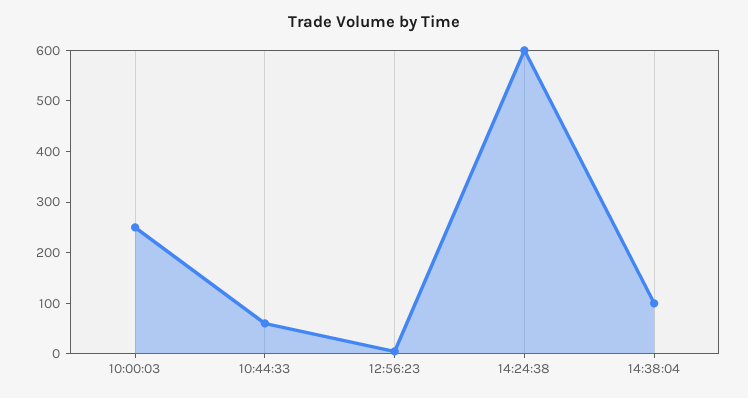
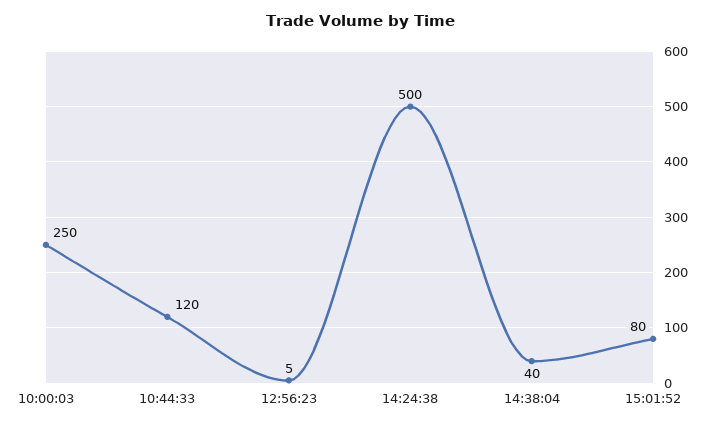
10:44:33: 60 -> 120
14:24:38: 600 -> 500
14:38:04: 100 -> 40
15:01:52: none -> 80

